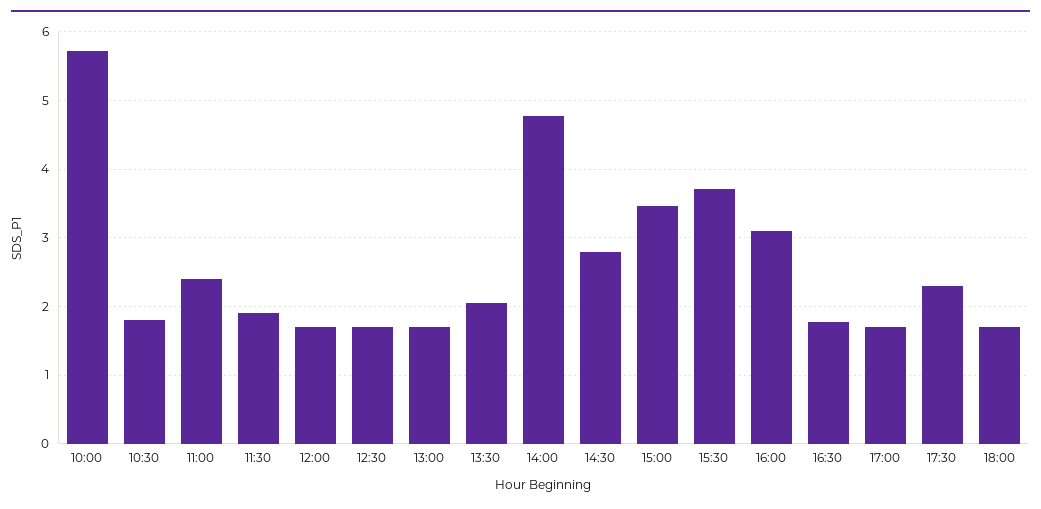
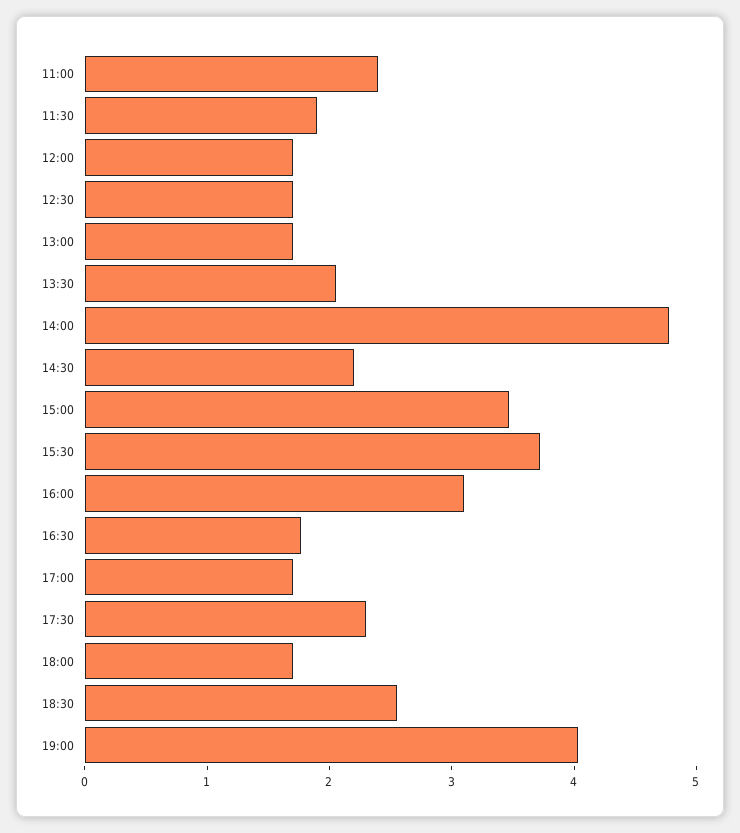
10:00: 5.7 -> none
10:30: 1.8 -> none
14:30: 2.8 -> 2.2
18:30: none -> 2.6
19:00: none -> 4

